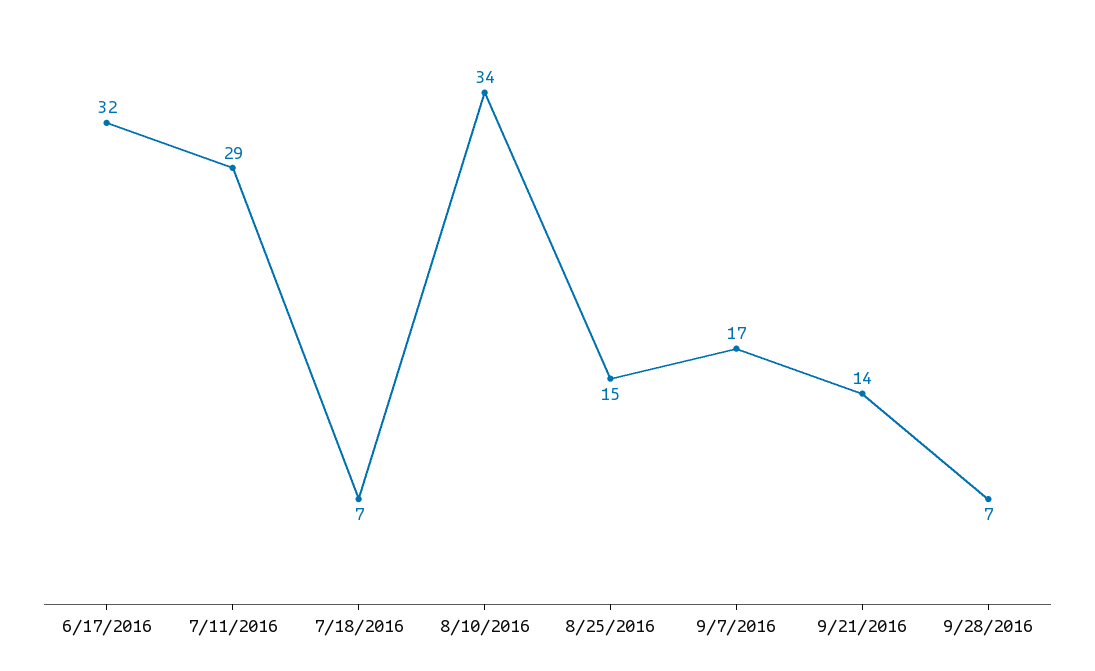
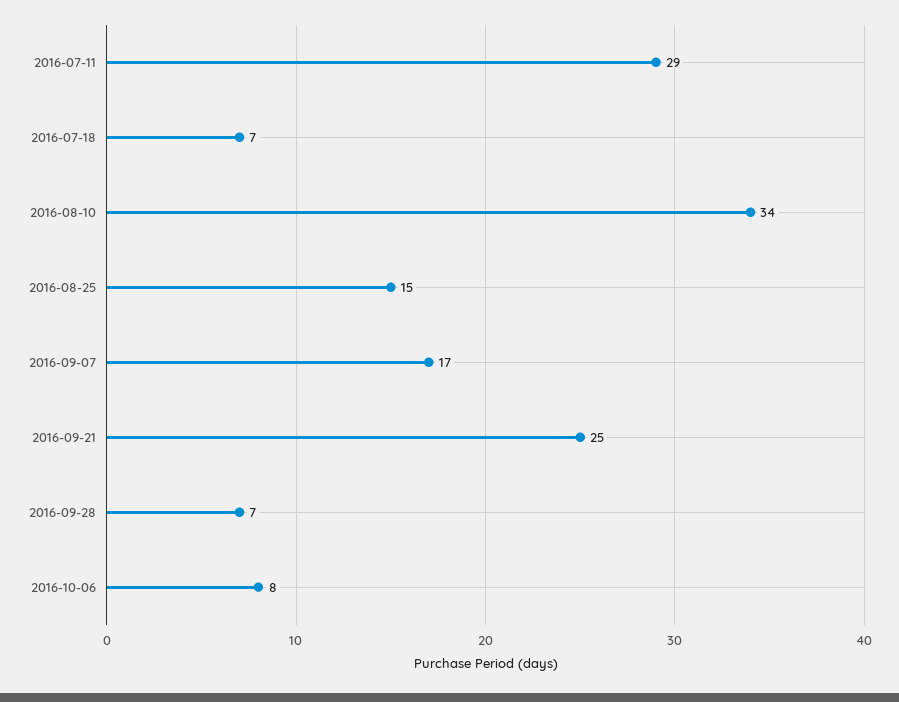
6/17/2016: 32 -> none
9/21/2016: 14 -> 25
2016-10-06: none -> 8

